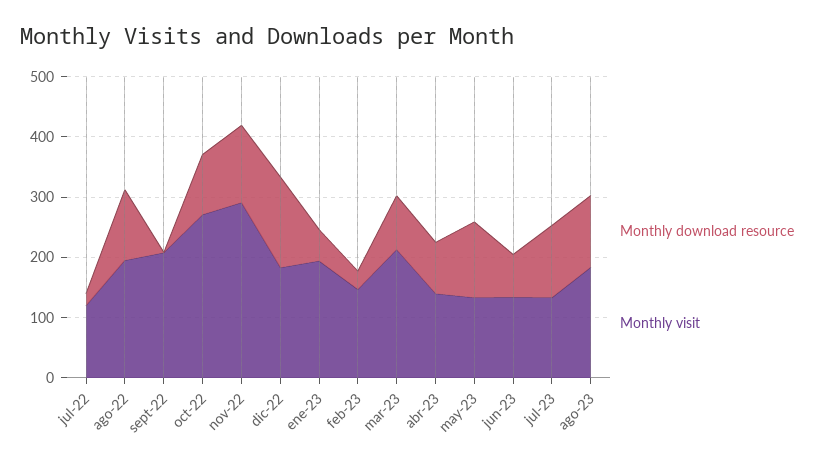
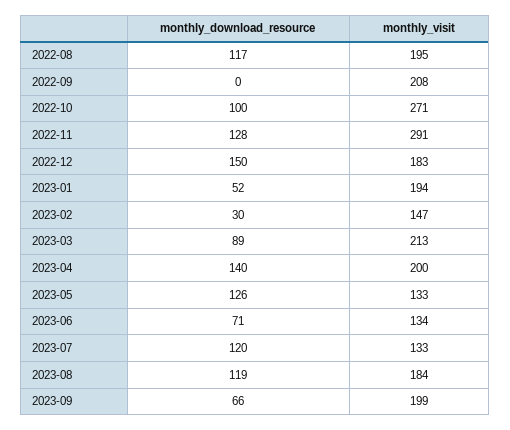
Monthly download resource, jul-22: 20 -> none
Monthly visit, jul-22: 120 -> none
Monthly download resource, abr-23: 80 -> 140
Monthly visit, abr-23: 140 -> 200
Monthly download resource, 2023-09: none -> 66
Monthly visit, 2023-09: none -> 199

